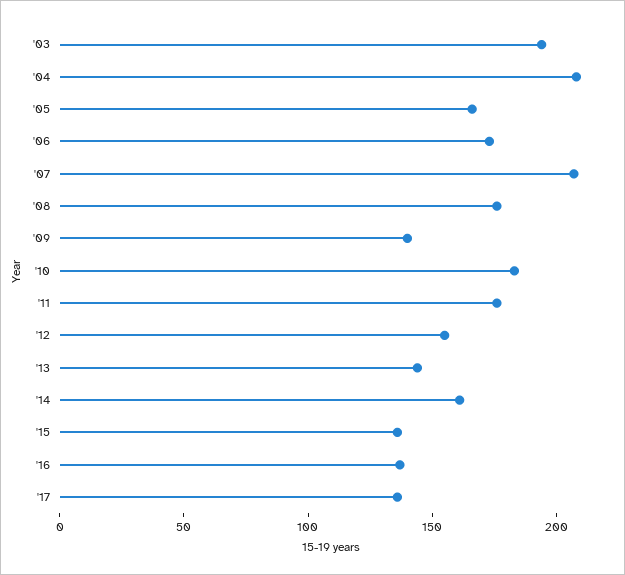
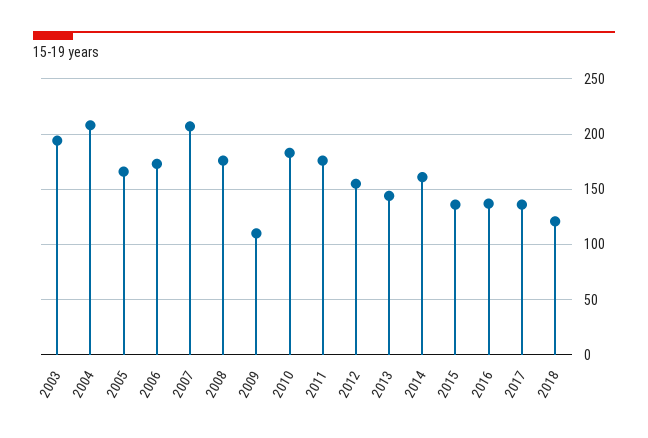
'09: 140 -> 110
2018: none -> 120

